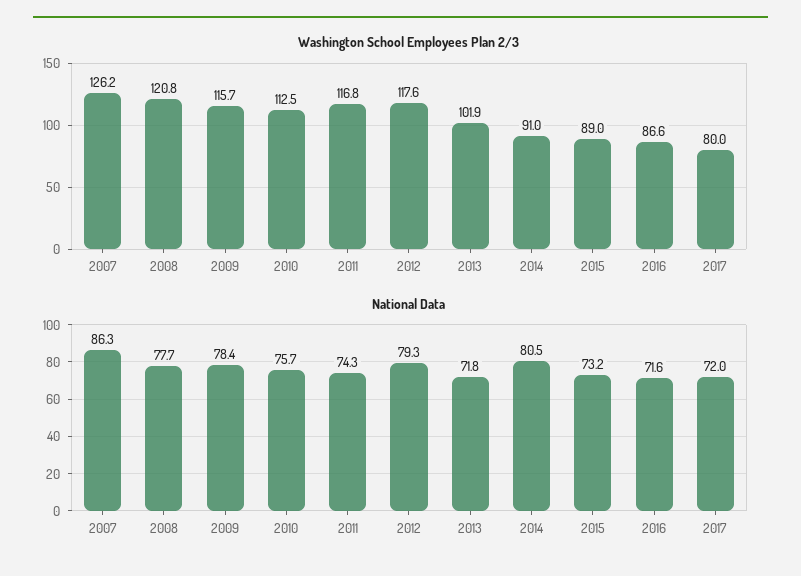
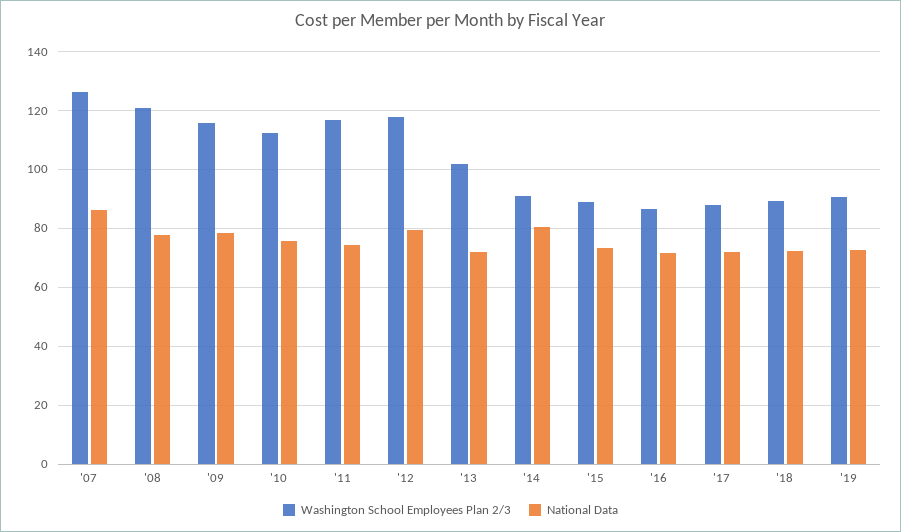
Washington School Employees Plan 2/3, 2017: 80 -> 87.5
Washington School Employees Plan 2/3, '18: none -> 90
National Data, '18: none -> 72.5
Washington School Employees Plan 2/3, '19: none -> 90
National Data, '19: none -> 72.5

